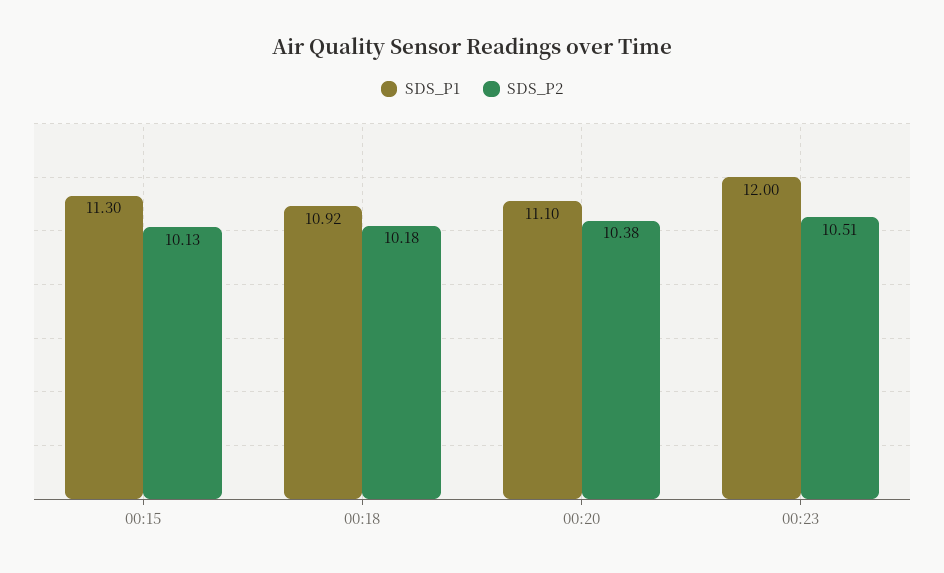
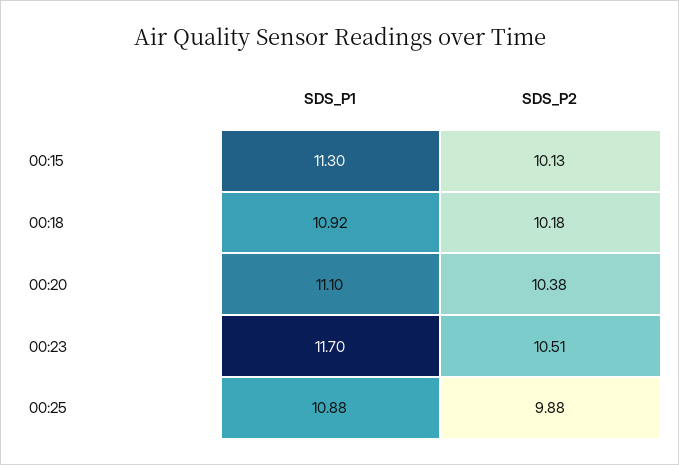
SDS_P1, 00:23: 12 -> 11.7
SDS_P1, 00:25: none -> 10.88
SDS_P2, 00:25: none -> 9.88

